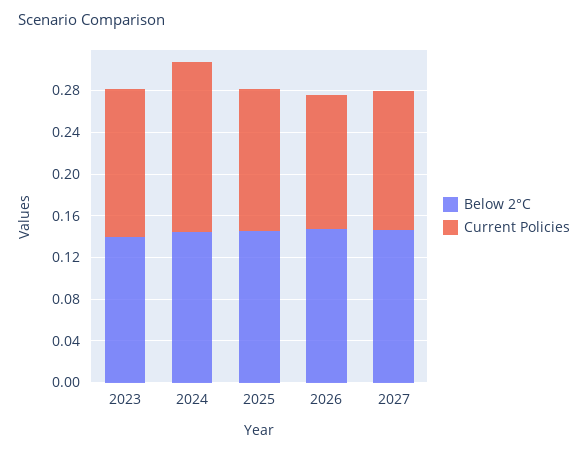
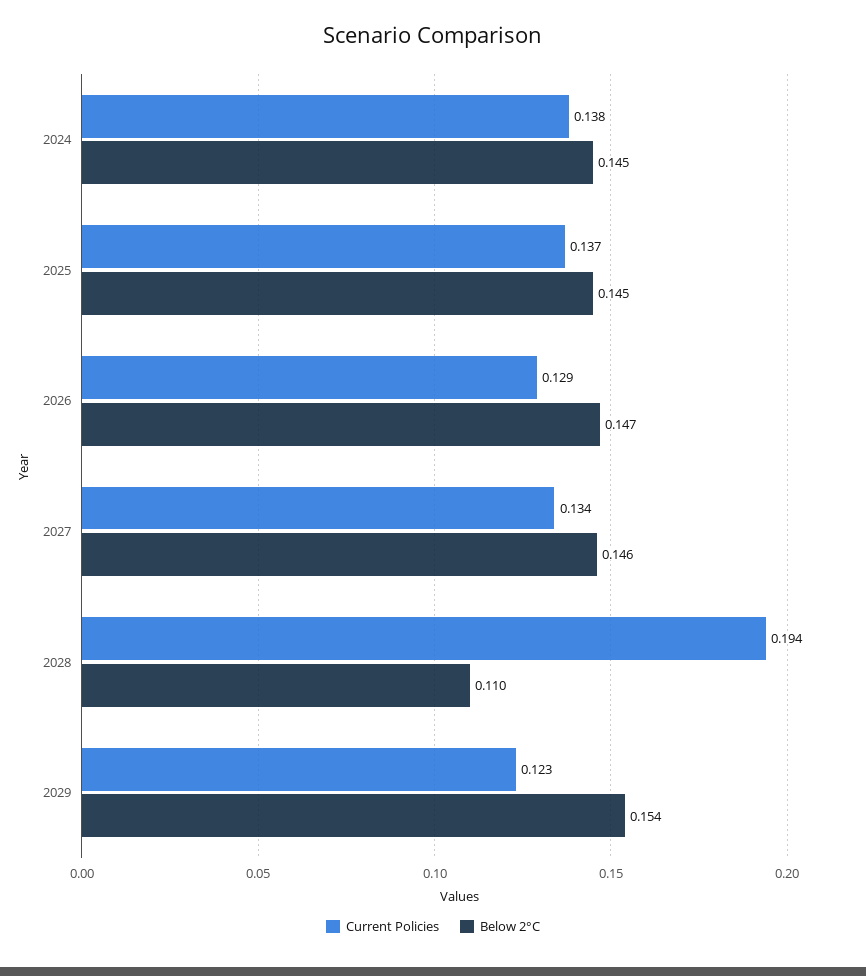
Below 2°C, 2023: 0.14 -> none
Current Policies, 2023: 0.14 -> none
Current Policies, 2024: 0.16 -> 0.138
Current Policies, 2028: none -> 0.194
Below 2°C, 2028: none -> 0.11
Current Policies, 2029: none -> 0.123
Below 2°C, 2029: none -> 0.154

